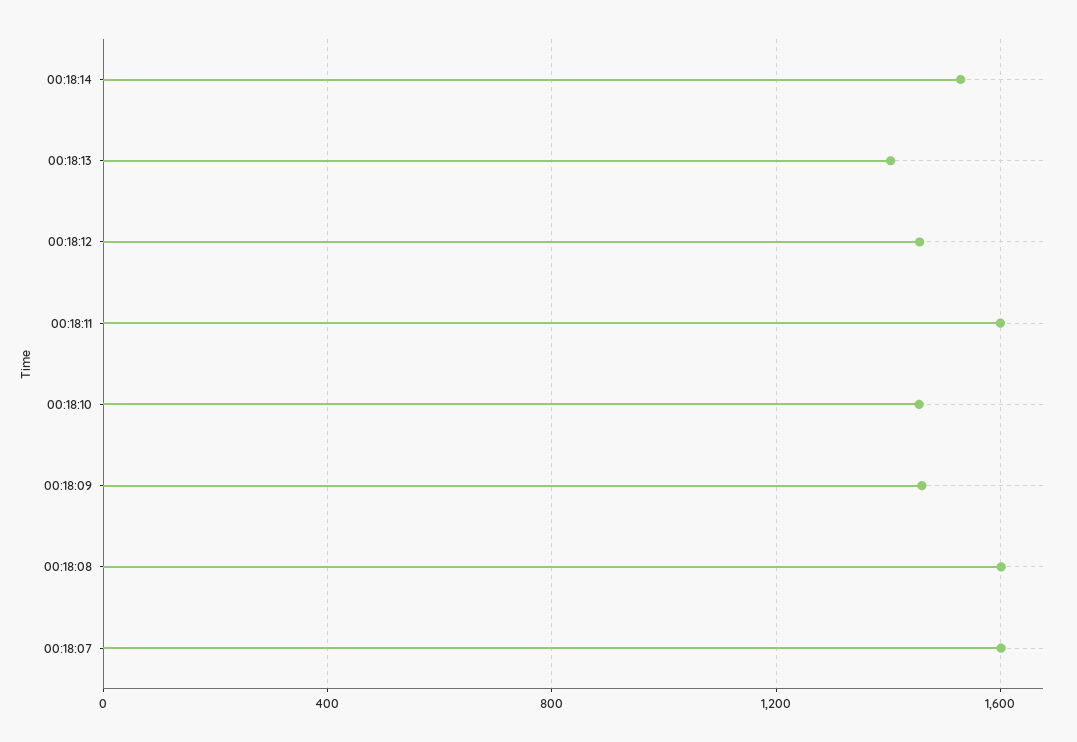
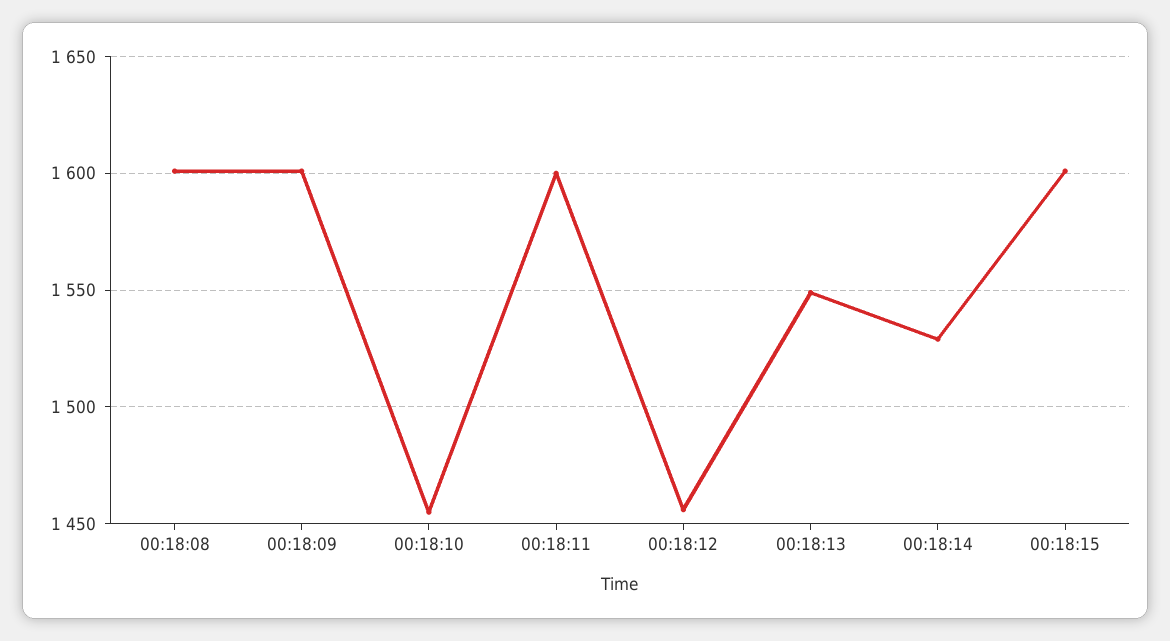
00:18:13: 1400 -> 1550
00:18:09: 1450 -> 1600
00:18:07: 1600 -> none
00:18:15: none -> 1600

